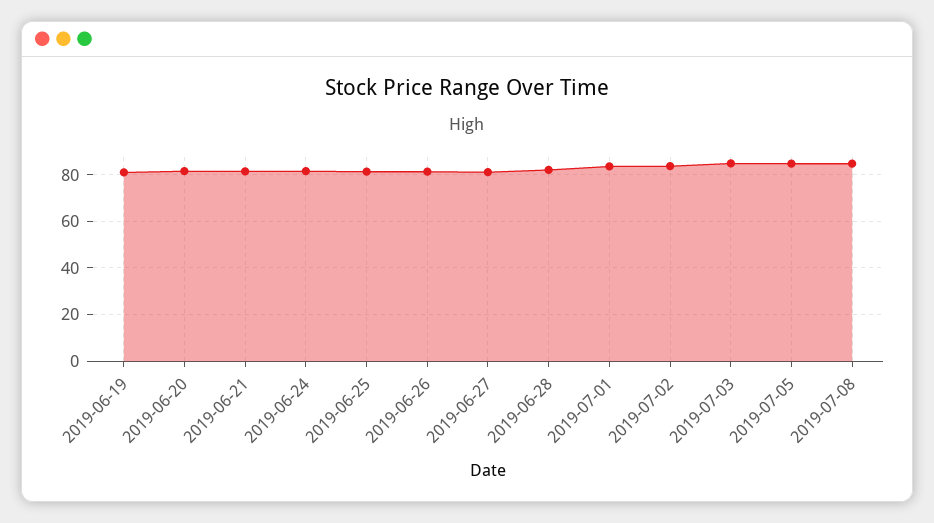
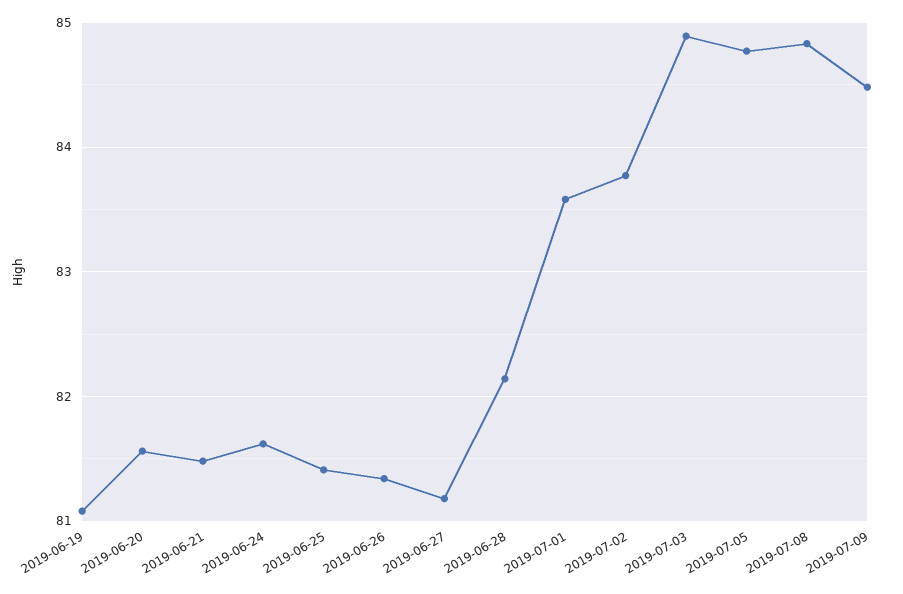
2019-07-09: none -> 84.5

